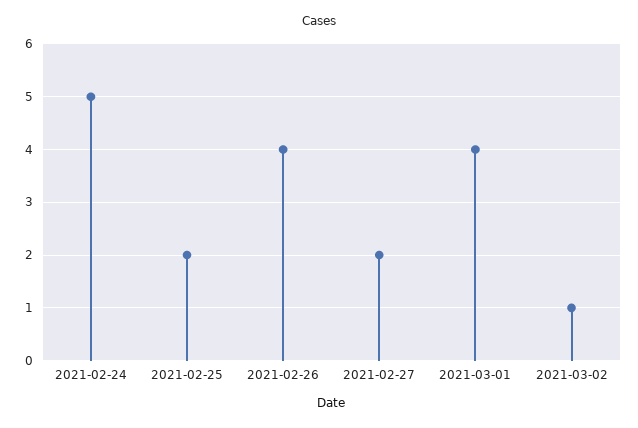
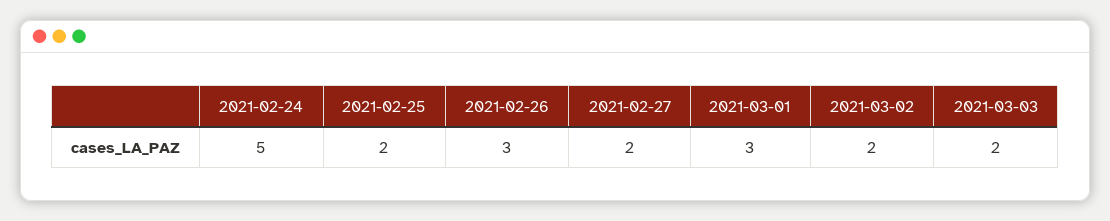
2021-02-26: 4 -> 3
2021-03-01: 4 -> 3
2021-03-02: 1 -> 2
2021-03-03: none -> 2

